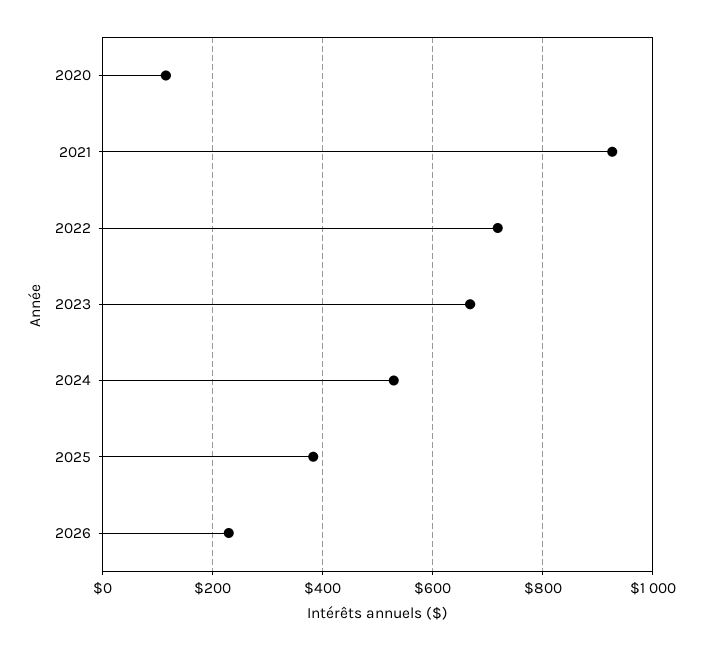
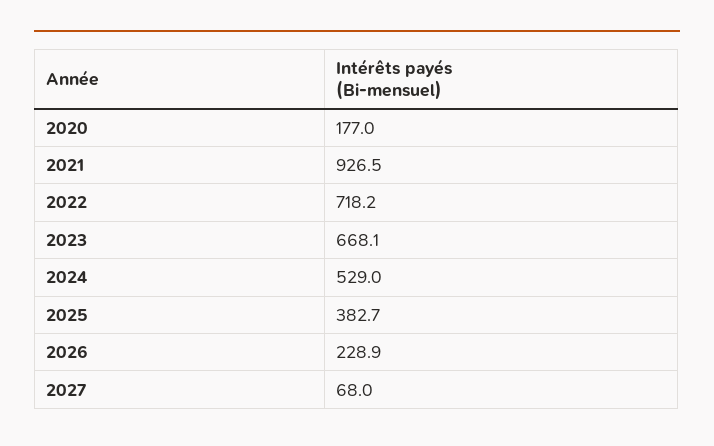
2020: 120 -> 177
2027: none -> 68

